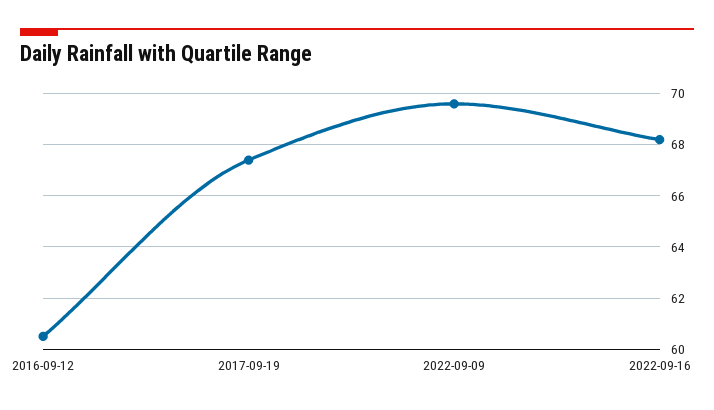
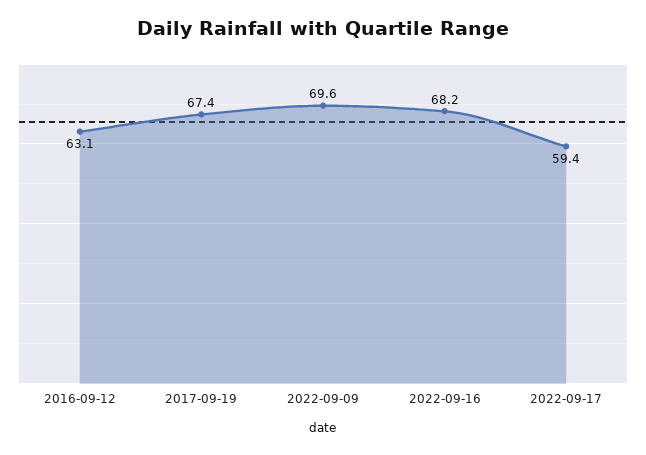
2016-09-12: 60.5 -> 63.1
2022-09-17: none -> 59.4

